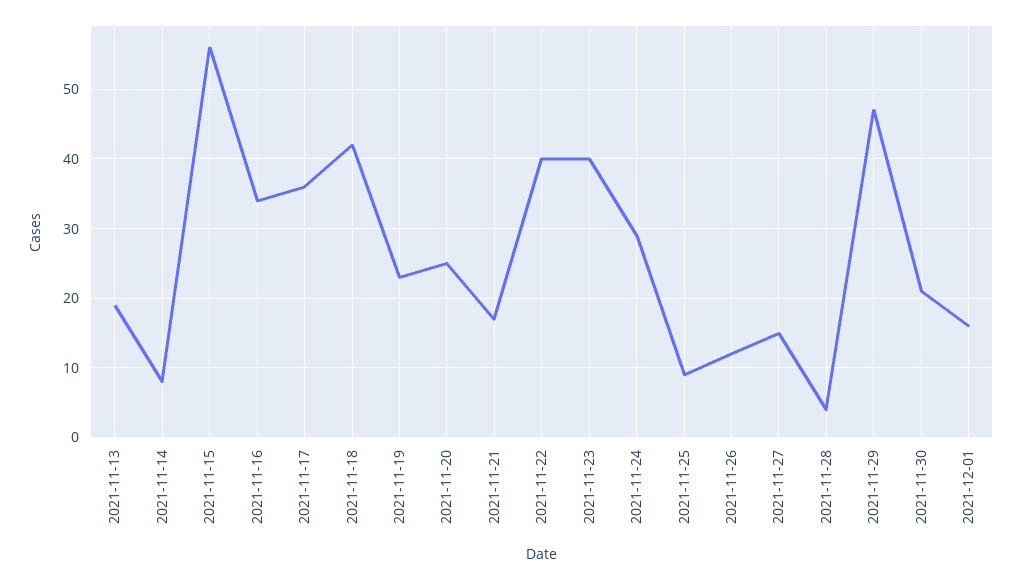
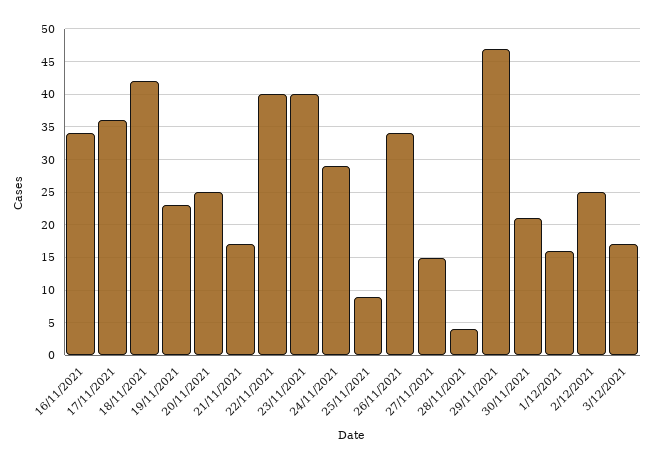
2021-11-13: 19 -> none
2021-11-14: 8 -> none
2021-11-15: 56 -> none
2021-11-26: 12 -> 34
2/12/2021: none -> 25
3/12/2021: none -> 17

